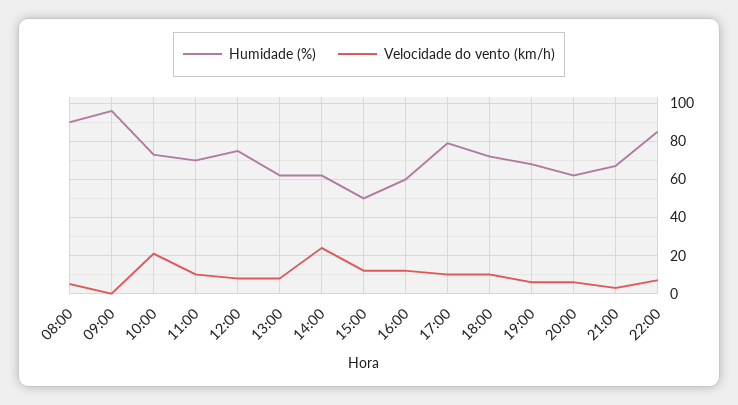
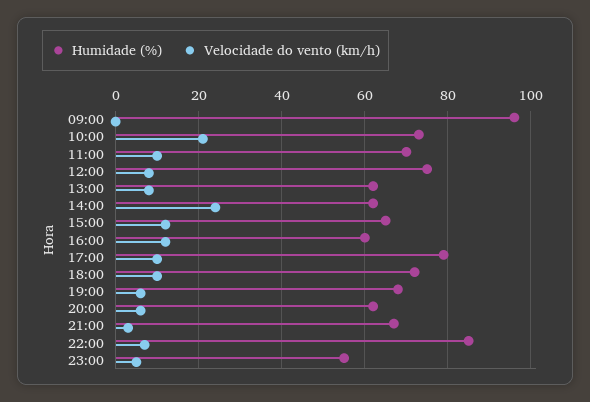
Humidade (%), 08:00: 90 -> none
Velocidade do vento (km/h), 08:00: 5 -> none
Humidade (%), 15:00: 50 -> 65
Humidade (%), 23:00: none -> 55
Velocidade do vento (km/h), 23:00: none -> 5

